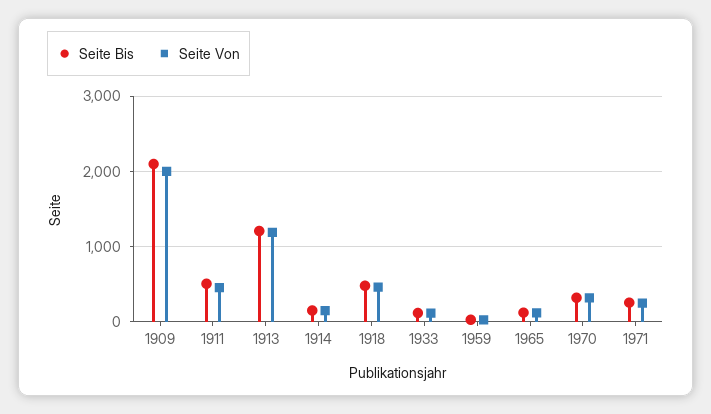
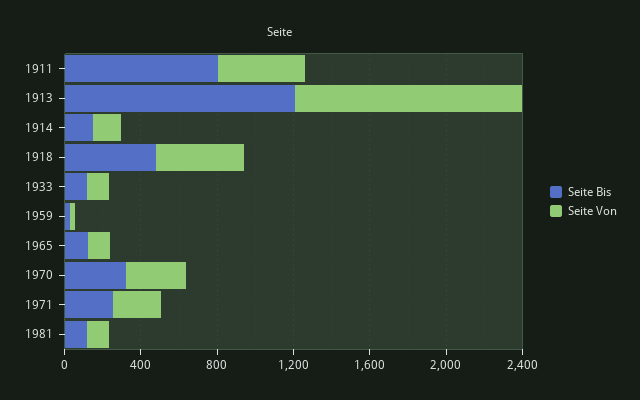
Seite Bis, 1909: 2100 -> none
Seite Von, 1909: 2000 -> none
Seite Bis, 1911: 500 -> 800
Seite Bis, 1981: none -> 100
Seite Von, 1981: none -> 100

